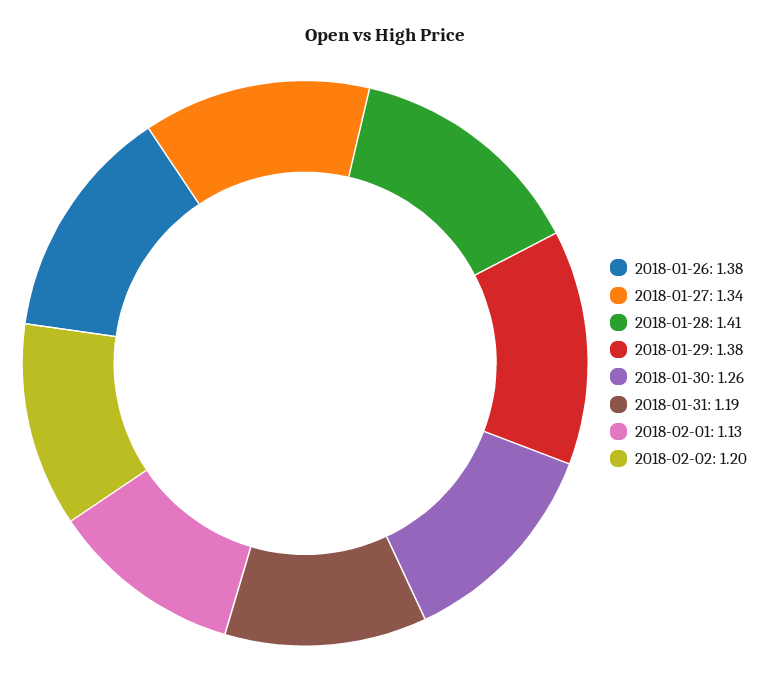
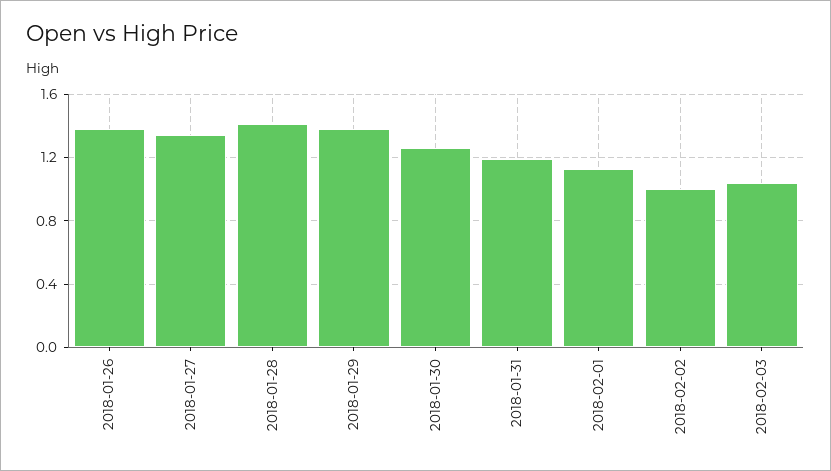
2018-02-02: 1.2 -> 1
2018-02-03: none -> 1.05

